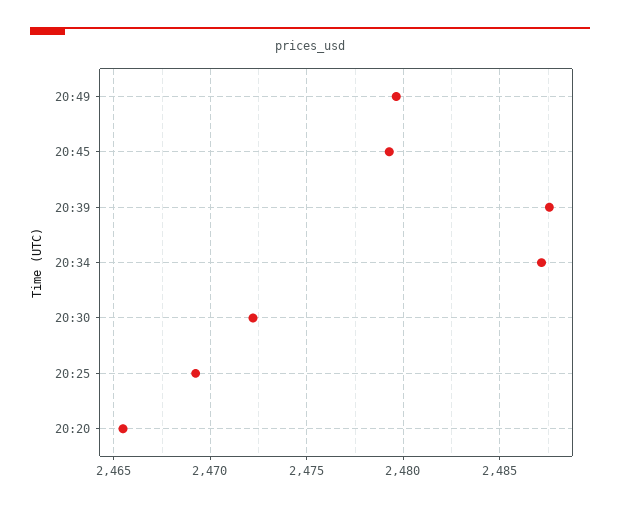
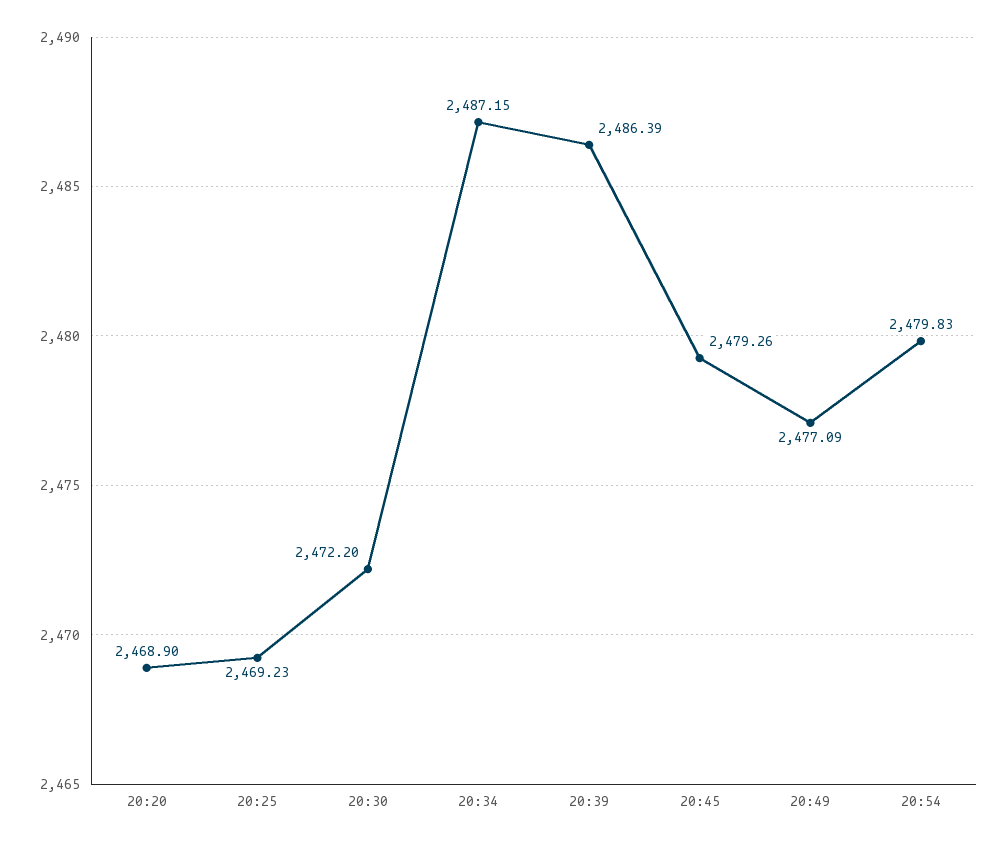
20:49: 2479.5 -> 2477.09
20:39: 2487.5 -> 2486.39
20:20: 2465.5 -> 2468.9
20:54: none -> 2479.83

